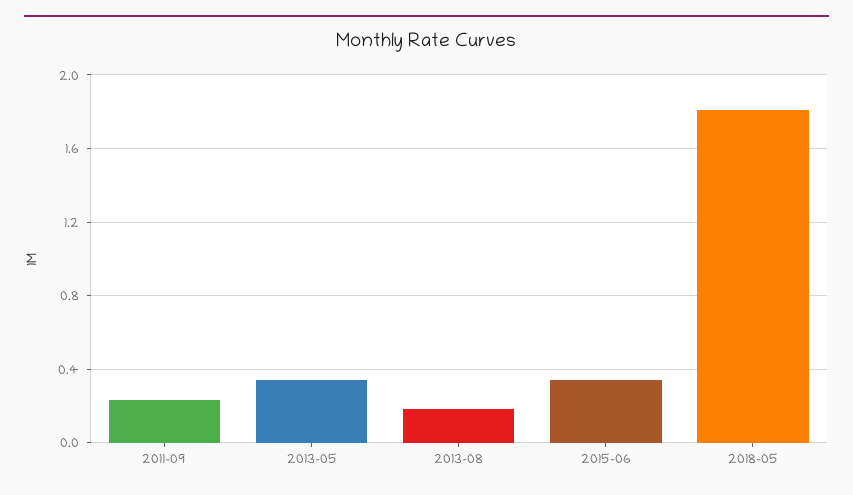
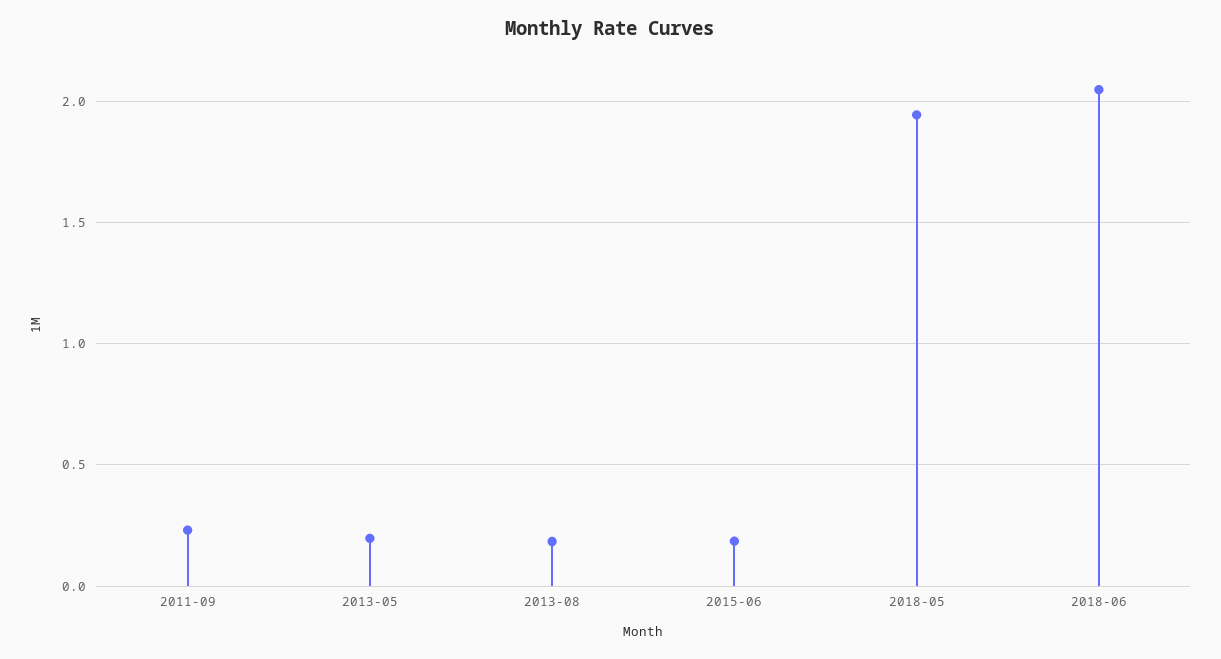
2013-05: 0.35 -> 0.2
2015-06: 0.35 -> 0.2
2018-05: 1.8 -> 1.95
2018-06: none -> 2.05

